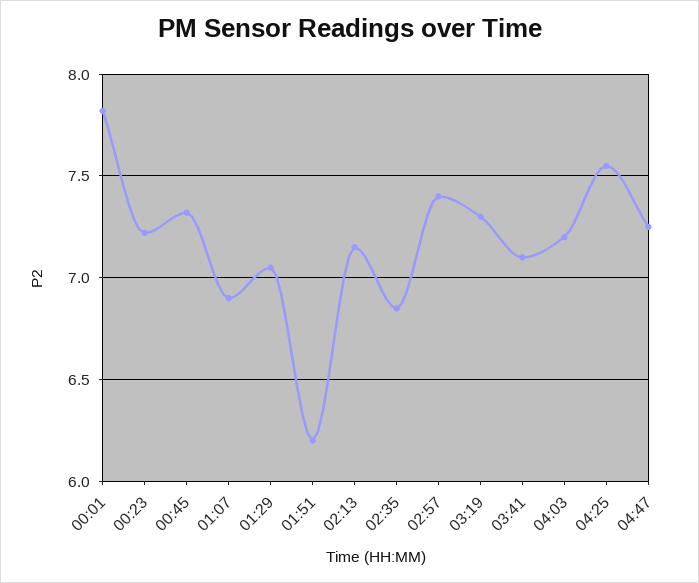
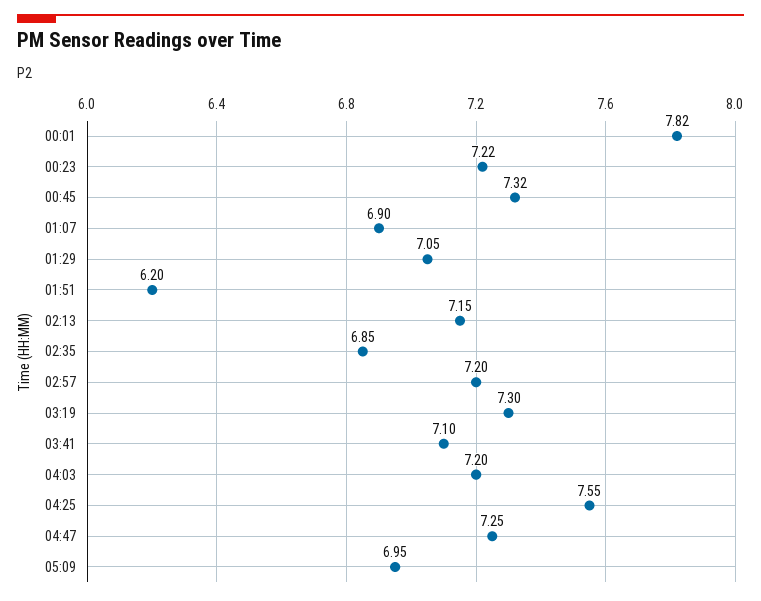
02:57: 7.4 -> 7.2
05:09: none -> 6.95

